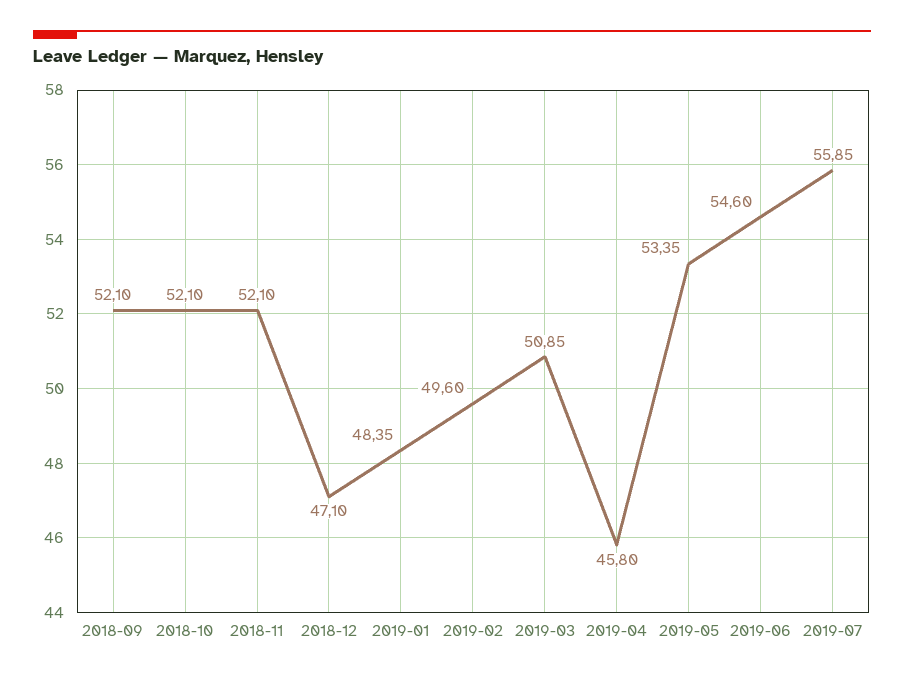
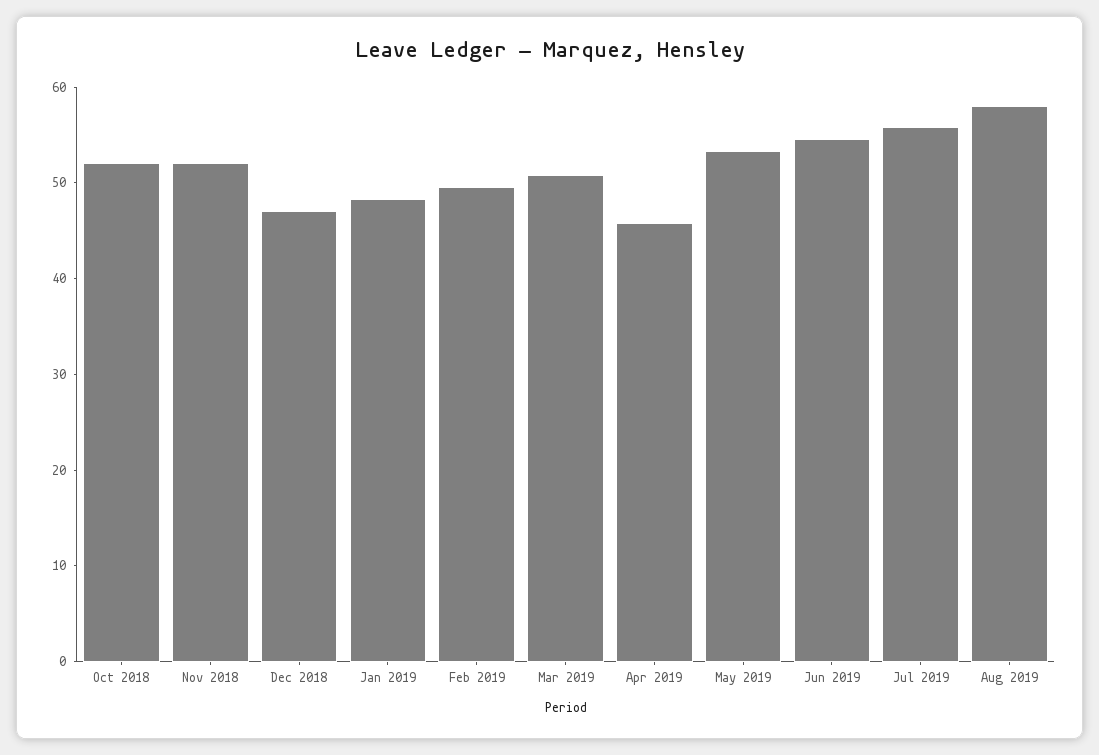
2018-09: 52.1 -> none
Aug 2019: none -> 58

